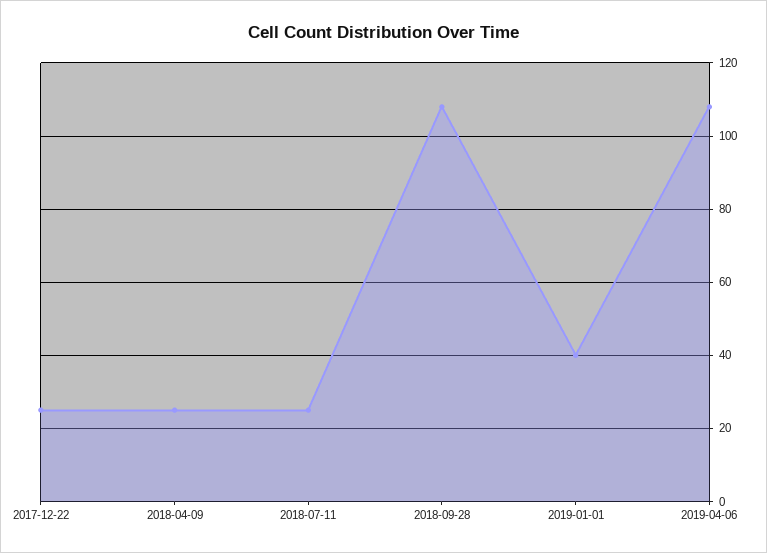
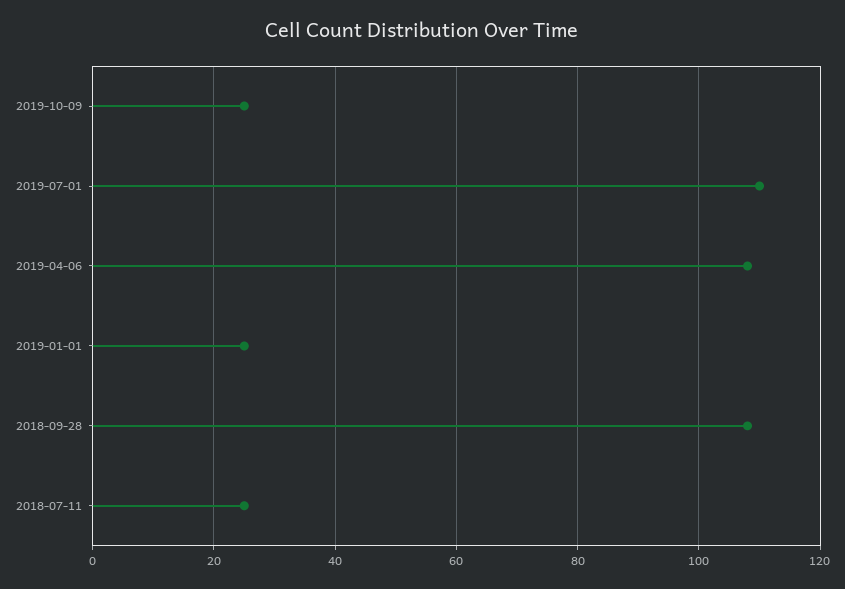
2017-12-22: 25 -> none
2018-04-09: 25 -> none
2019-01-01: 40 -> 25
2019-10-09: none -> 25
2019-07-01: none -> 110

